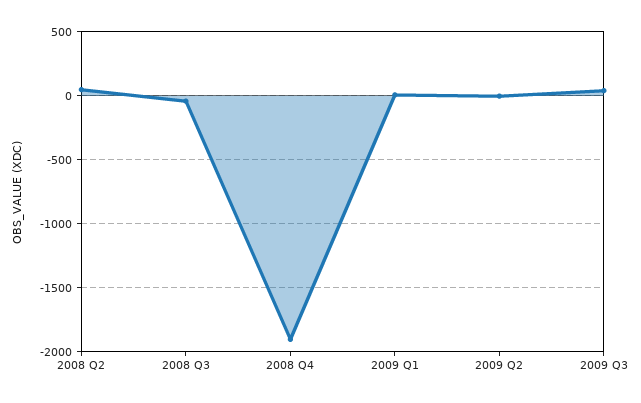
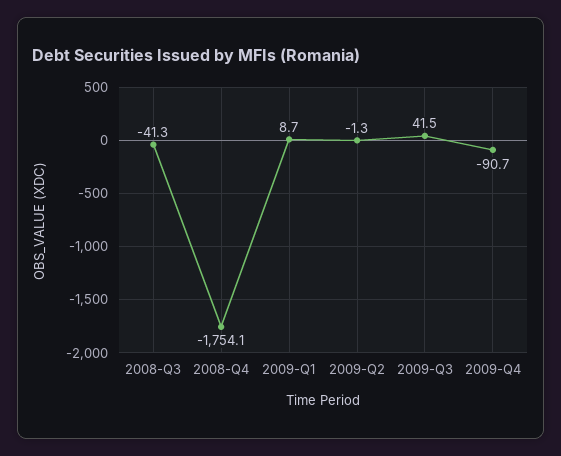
2008 Q2: 50 -> none
2008 Q4: -1900 -> -1754.1
2009-Q4: none -> -90.7

